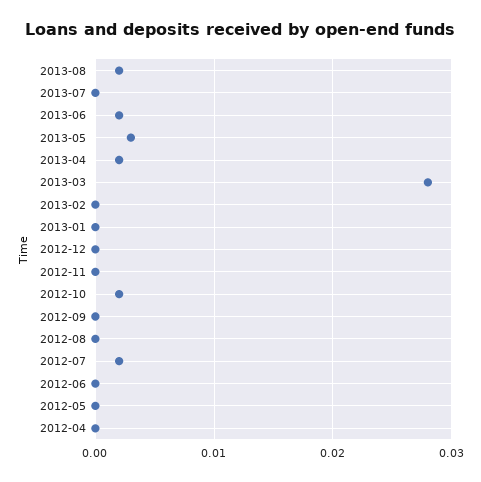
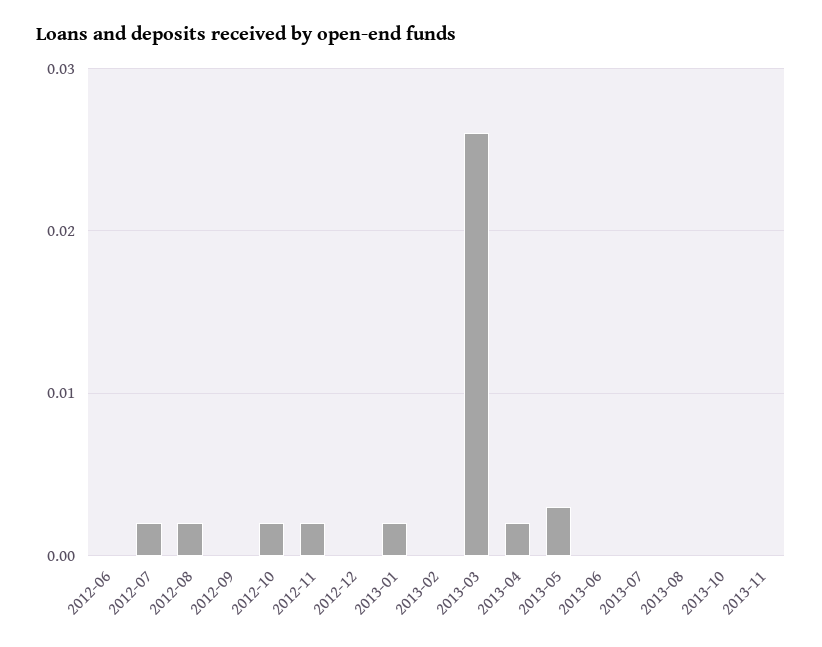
2013-08: 0.002 -> 0
2013-06: 0.002 -> 0
2013-03: 0.028 -> 0.026
2013-01: 0 -> 0.002
2012-11: 0 -> 0.002
2012-08: 0 -> 0.002
2012-05: 0 -> none
2012-04: 0 -> none
2013-10: none -> 0
2013-11: none -> 0

